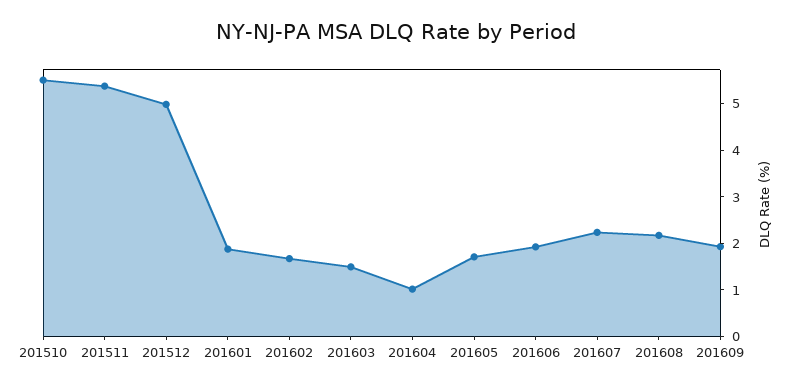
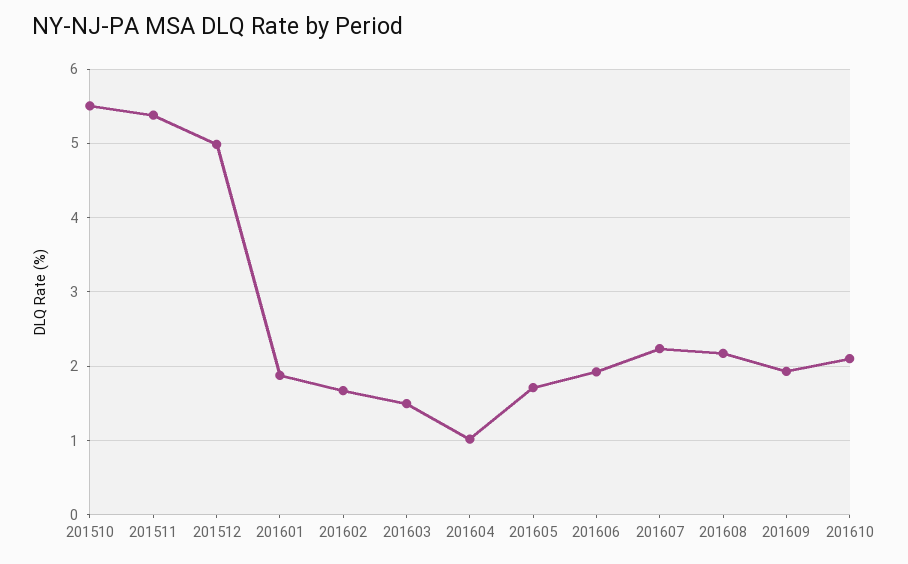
201610: none -> 2.1

